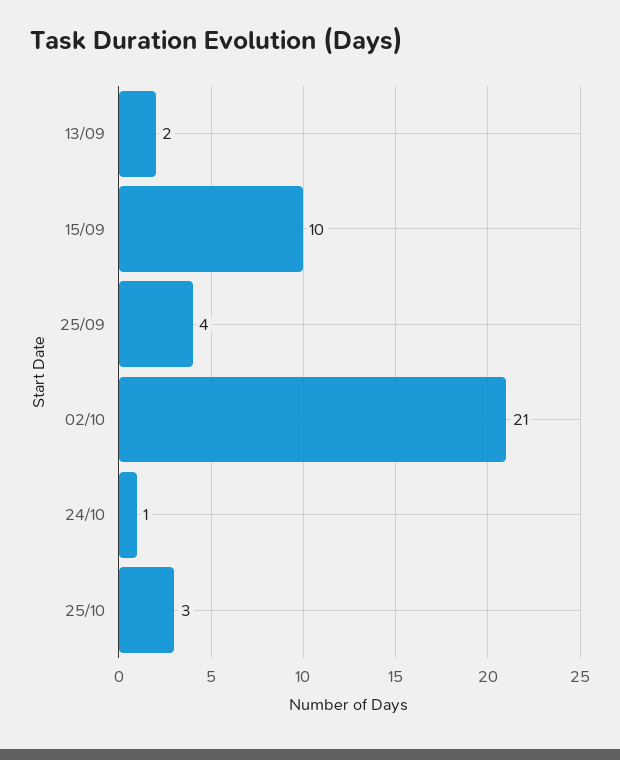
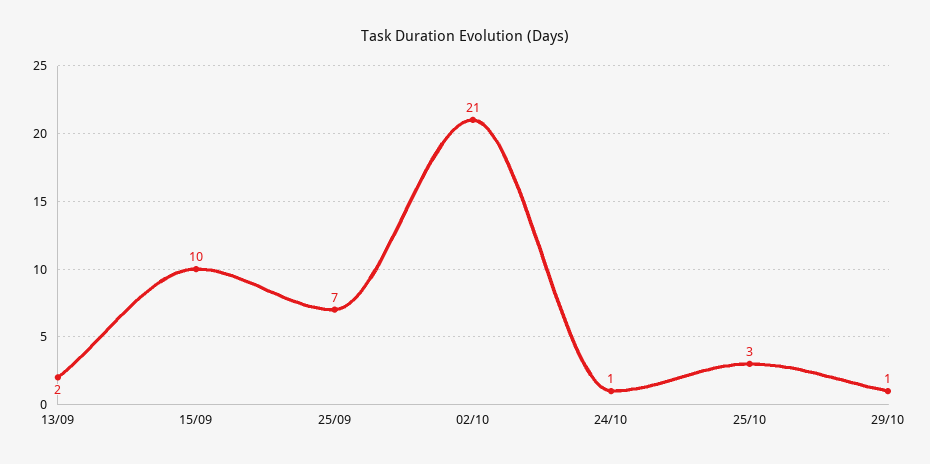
25/09: 4 -> 7
29/10: none -> 1

